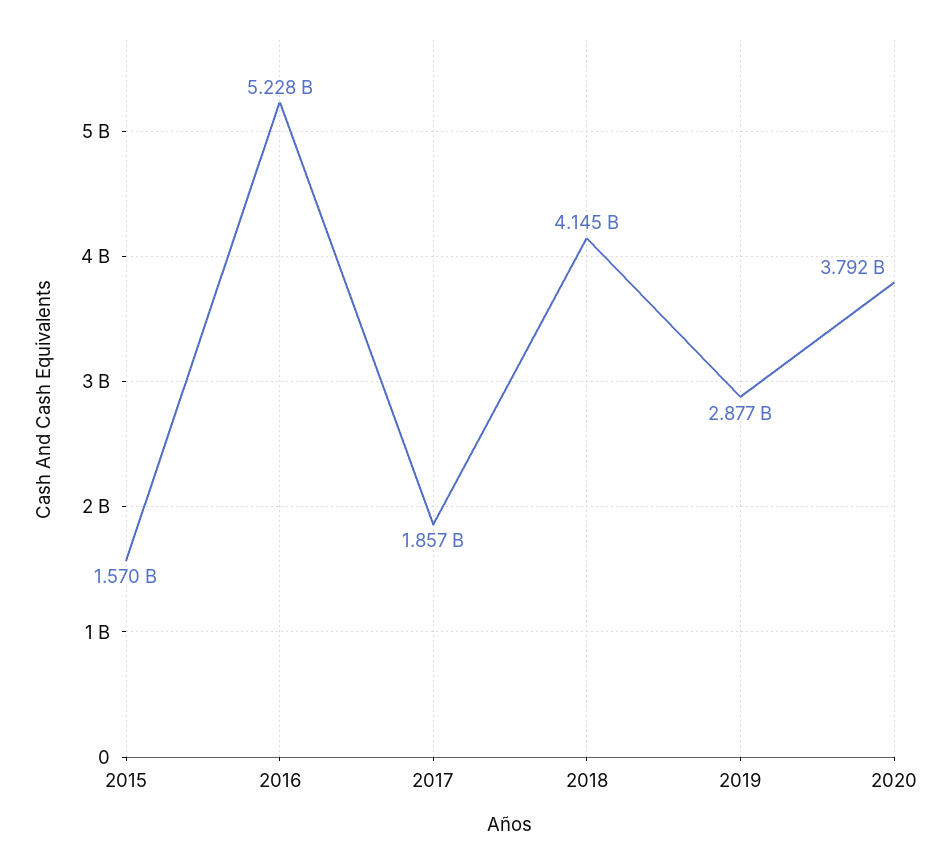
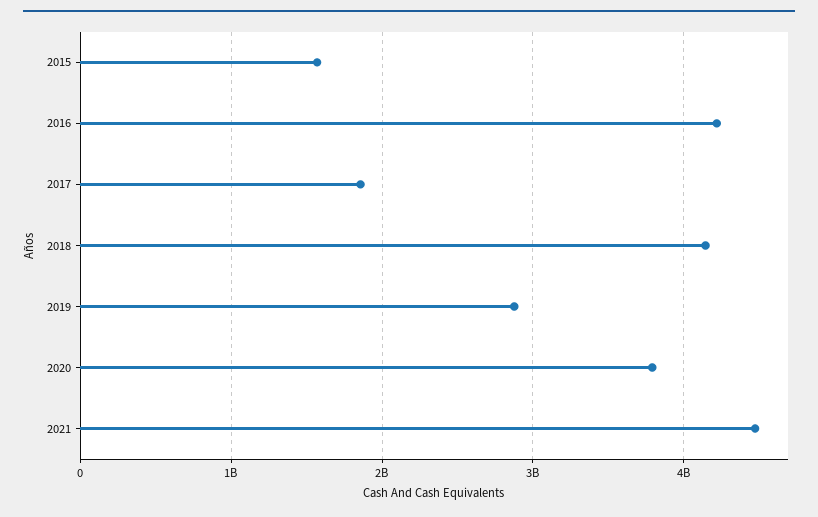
2016: 5228000000 -> 4200000000
2021: none -> 4500000000

